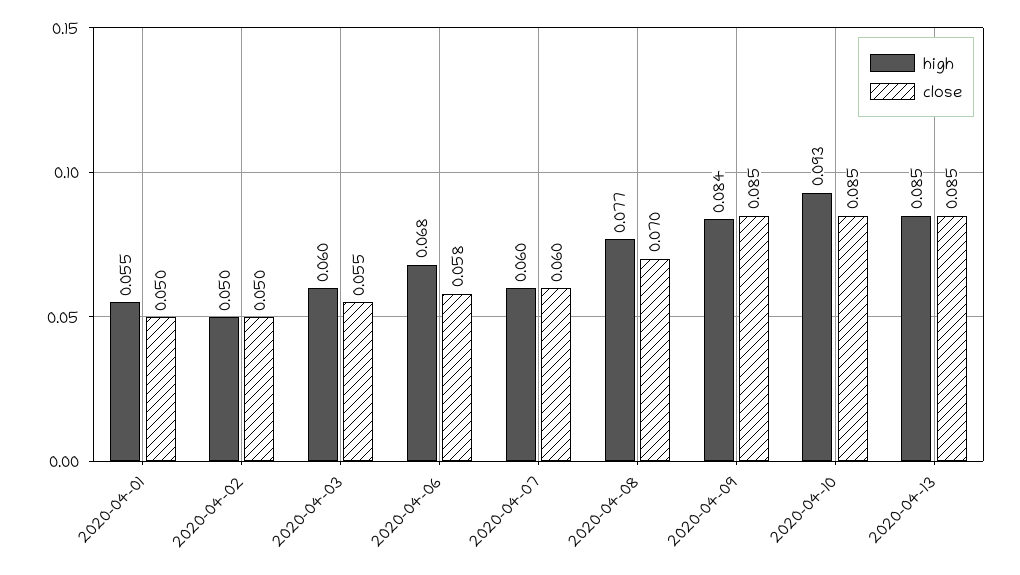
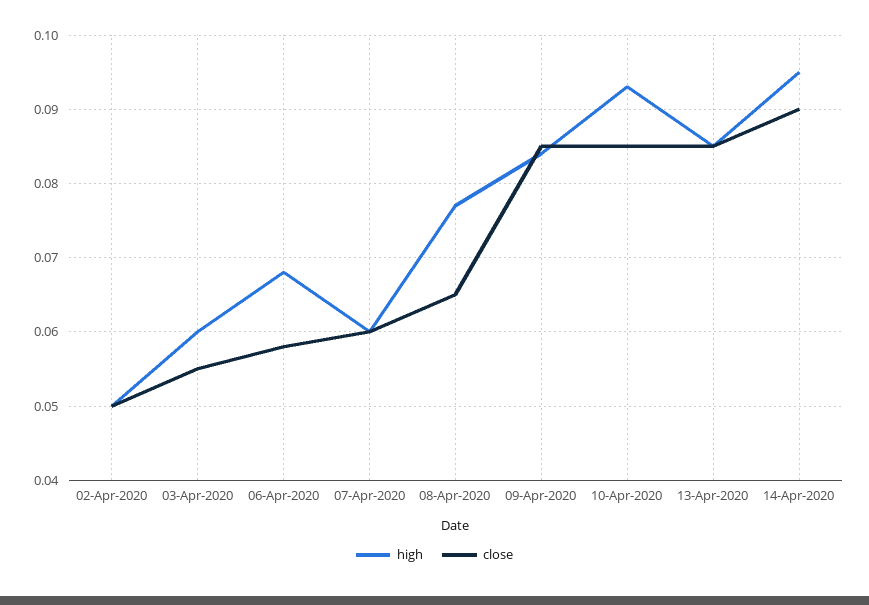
high, 2020-04-01: 0.055 -> none
close, 2020-04-01: 0.05 -> none
close, 2020-04-08: 0.07 -> 0.065
high, 14-Apr-2020: none -> 0.095
close, 14-Apr-2020: none -> 0.09

